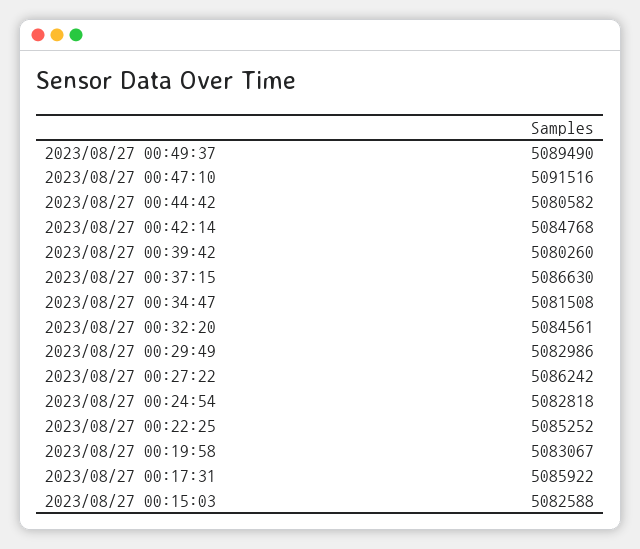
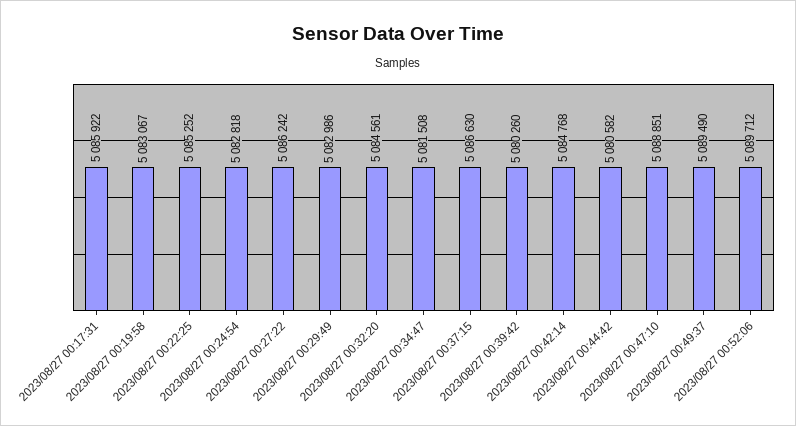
2023/08/27 00:47:10: 5091516 -> 5088851
2023/08/27 00:15:03: 5082588 -> none
2023/08/27 00:52:06: none -> 5089712

